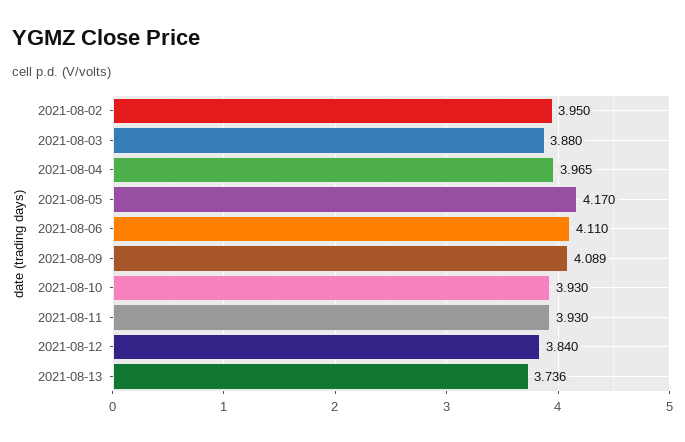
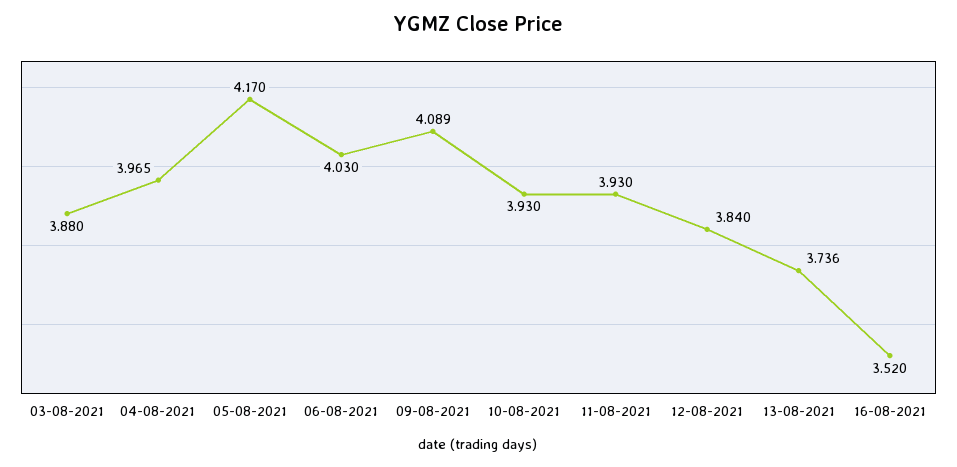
2021-08-02: 3.95 -> none
2021-08-06: 4.11 -> 4.03
16-08-2021: none -> 3.52

